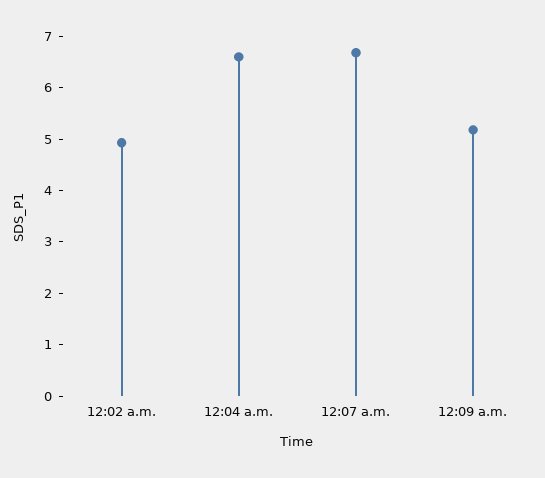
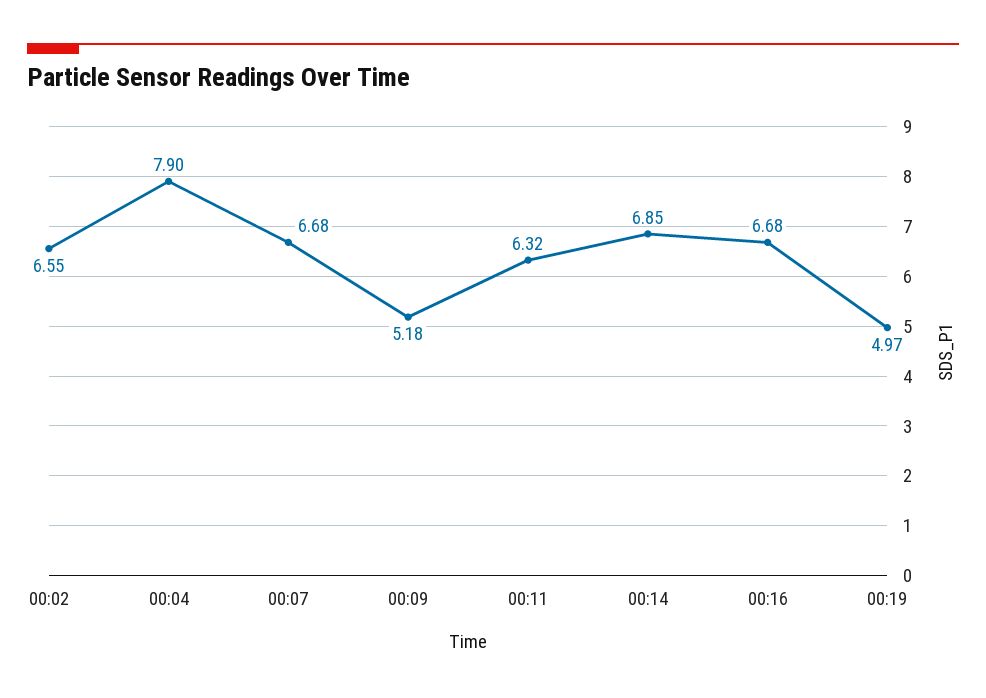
12:02 a.m.: 5 -> 6.55
12:04 a.m.: 6.6 -> 7.9
00:11: none -> 6.32
00:14: none -> 6.85
00:16: none -> 6.68
00:19: none -> 4.97

